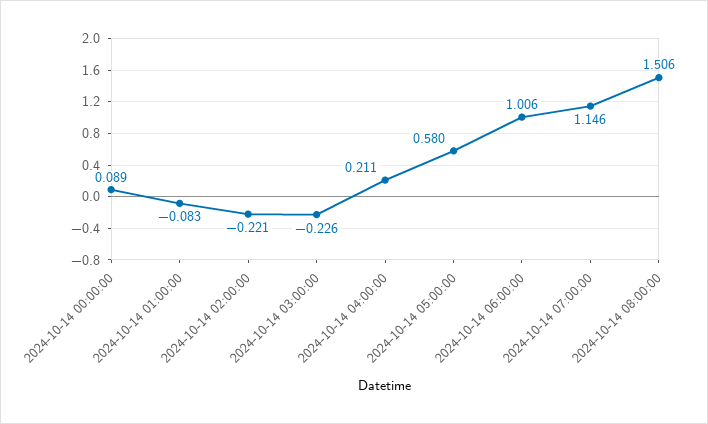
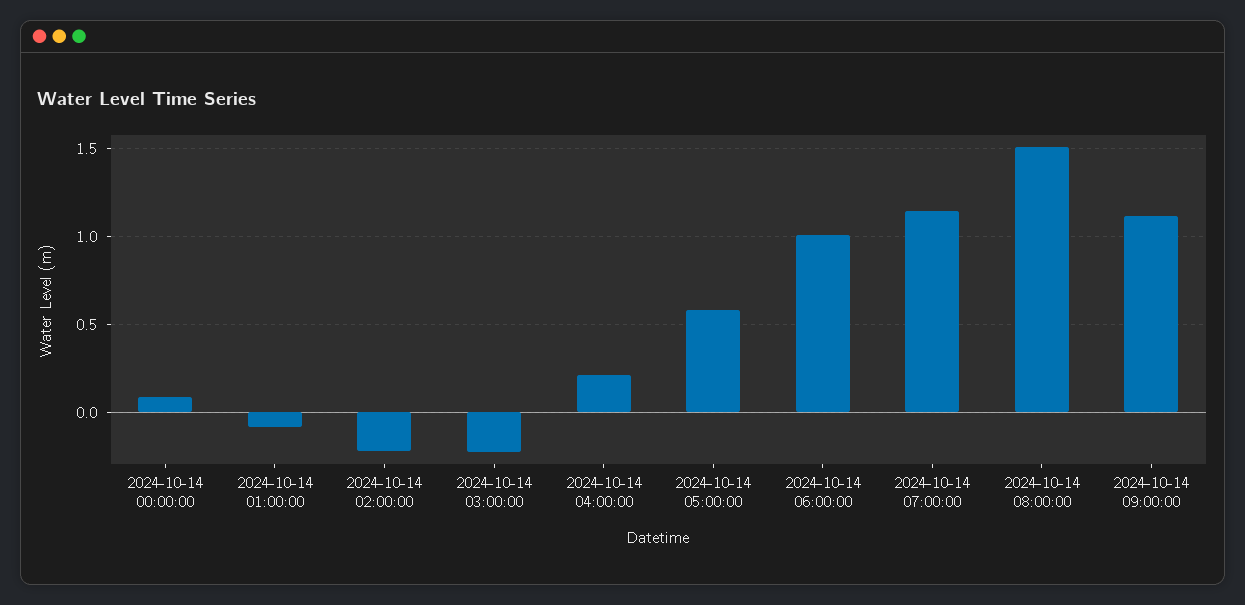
2024-10-14 09:00:00: none -> 1.1

